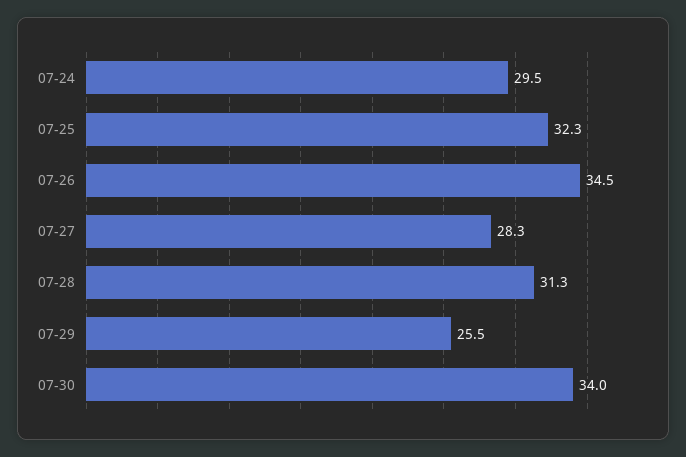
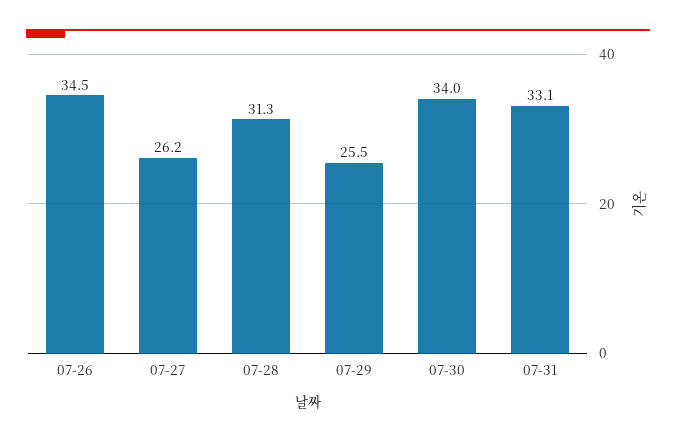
07-24: 29.5 -> none
07-25: 32.3 -> none
07-27: 28.3 -> 26.2
07-31: none -> 33.1

